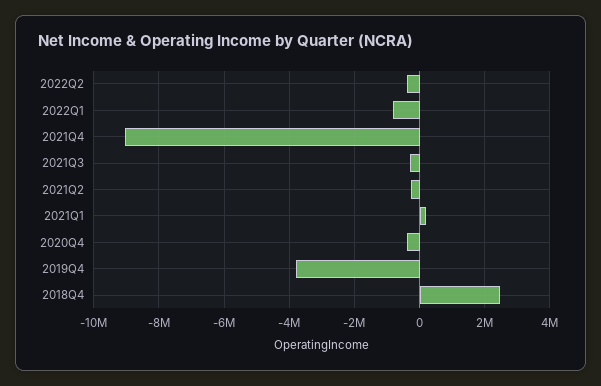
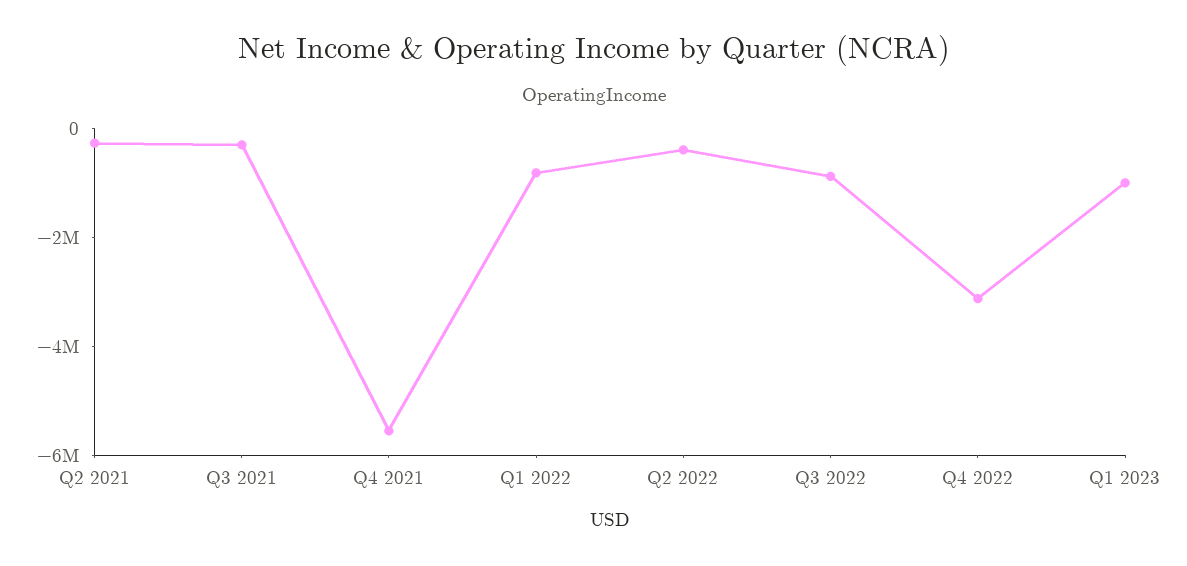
2021Q4: -9000000 -> -5500000
2021Q1: 200000 -> none
2020Q4: -400000 -> none
2019Q4: -3800000 -> none
2018Q4: 2400000 -> none
Q3 2022: none -> -1000000
Q4 2022: none -> -3000000
Q1 2023: none -> -1000000

